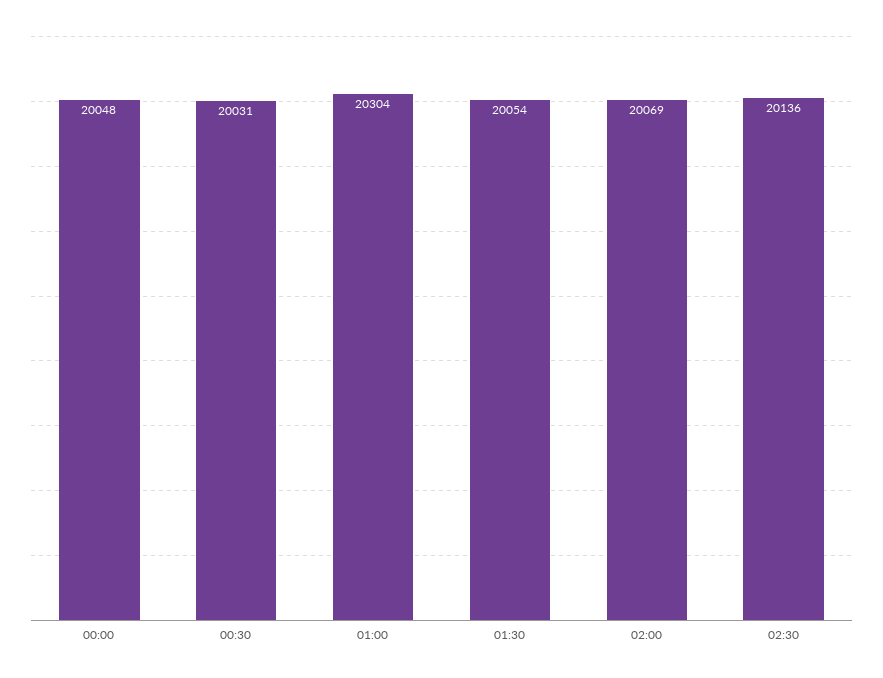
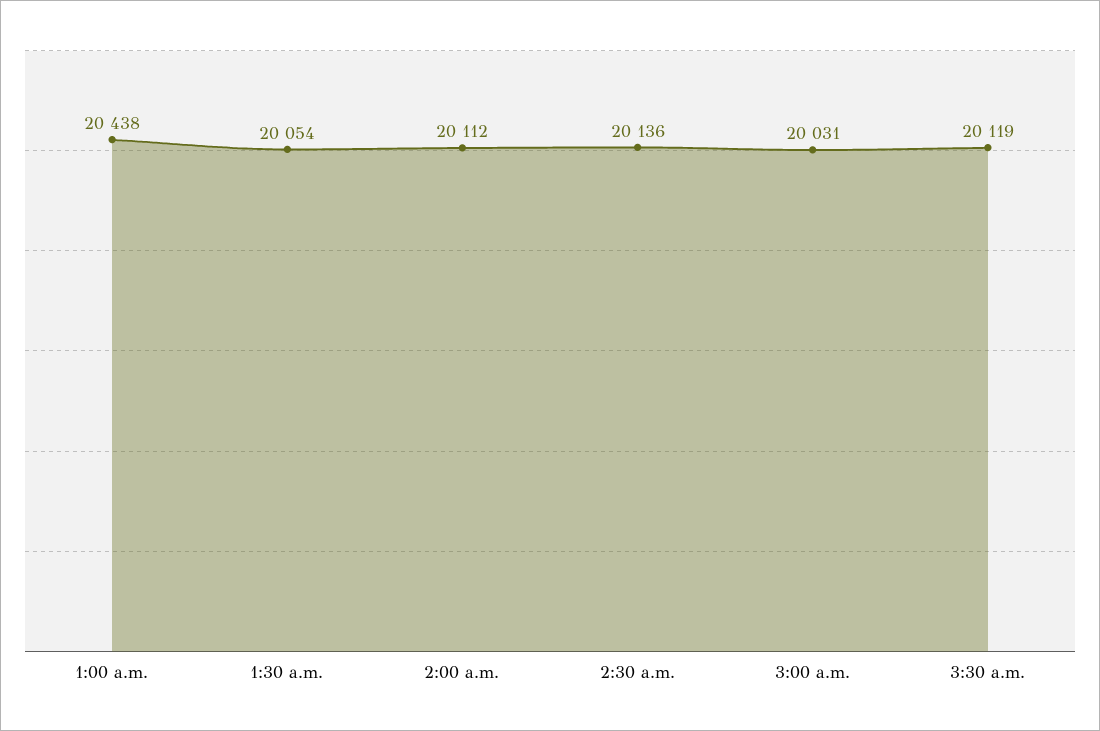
00:00: 20048 -> none
00:30: 20031 -> none
01:00: 20304 -> 20438
02:00: 20069 -> 20112
3:00 a.m.: none -> 20031
3:30 a.m.: none -> 20119

